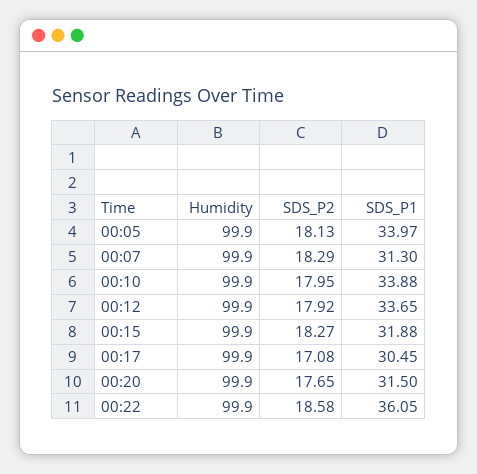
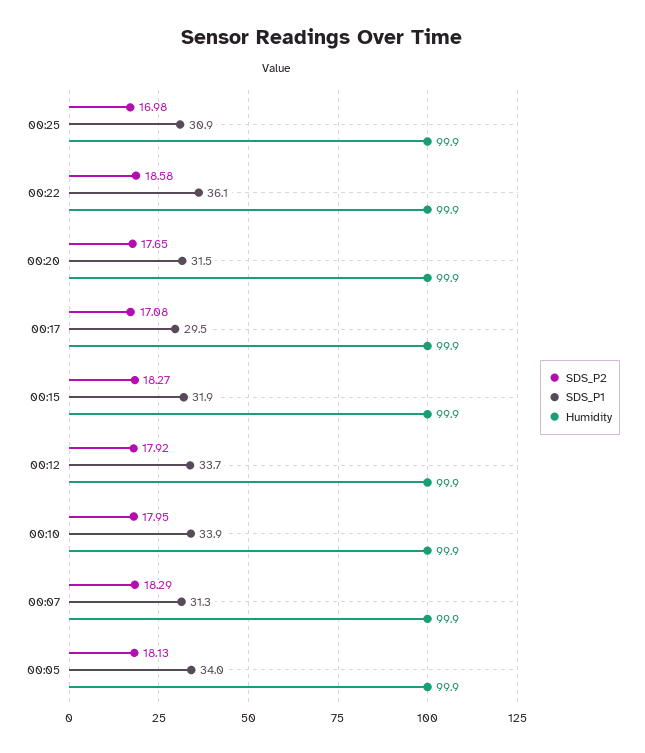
SDS_P1, 00:17: 30.45 -> 29.5
SDS_P2, 00:25: none -> 16.98
SDS_P1, 00:25: none -> 30.9
Humidity, 00:25: none -> 99.9

